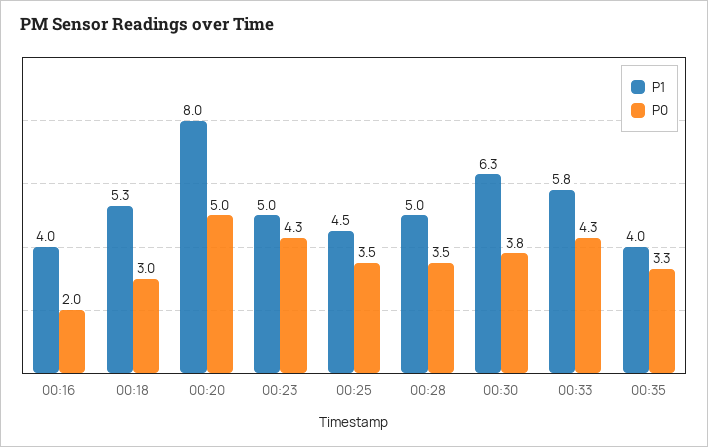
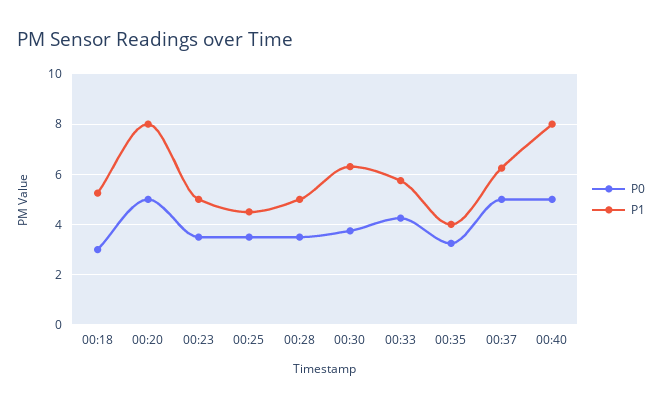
P1, 00:16: 4 -> none
P0, 00:16: 2 -> none
P0, 00:23: 4.3 -> 3.5
P0, 00:37: none -> 5
P1, 00:37: none -> 6.25
P0, 00:40: none -> 5
P1, 00:40: none -> 8

